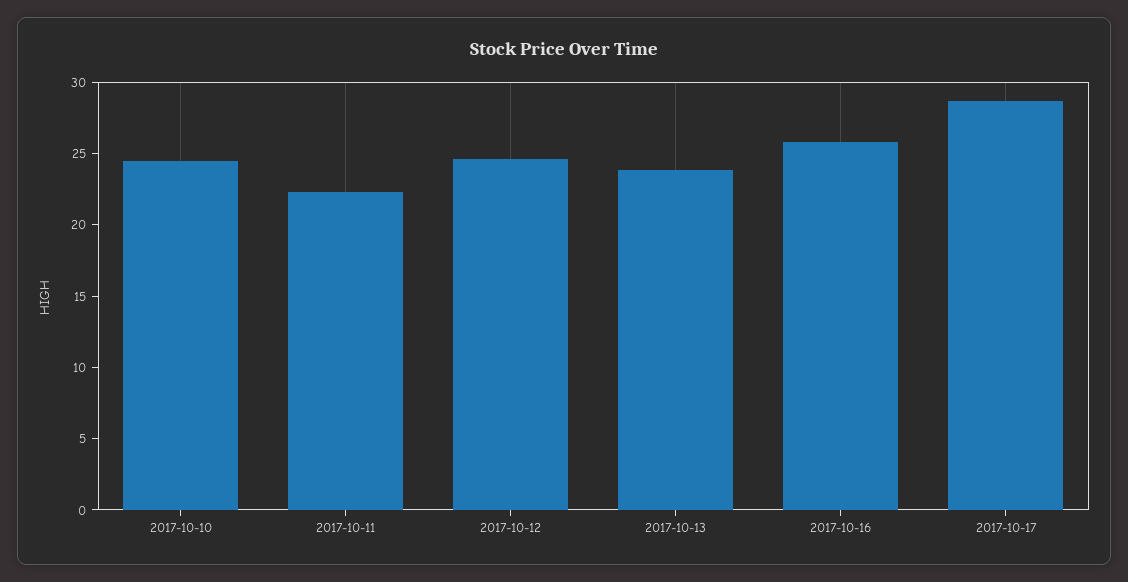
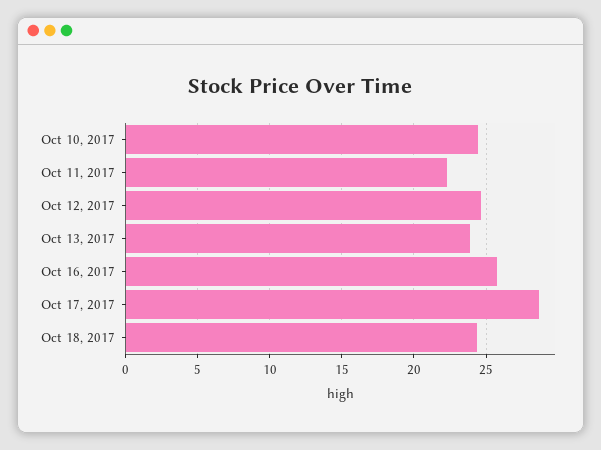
Oct 18, 2017: none -> 24.5

